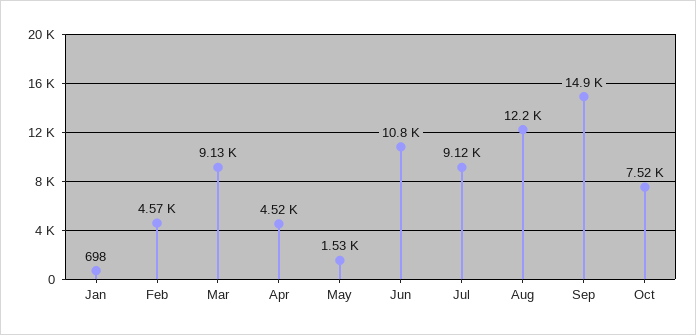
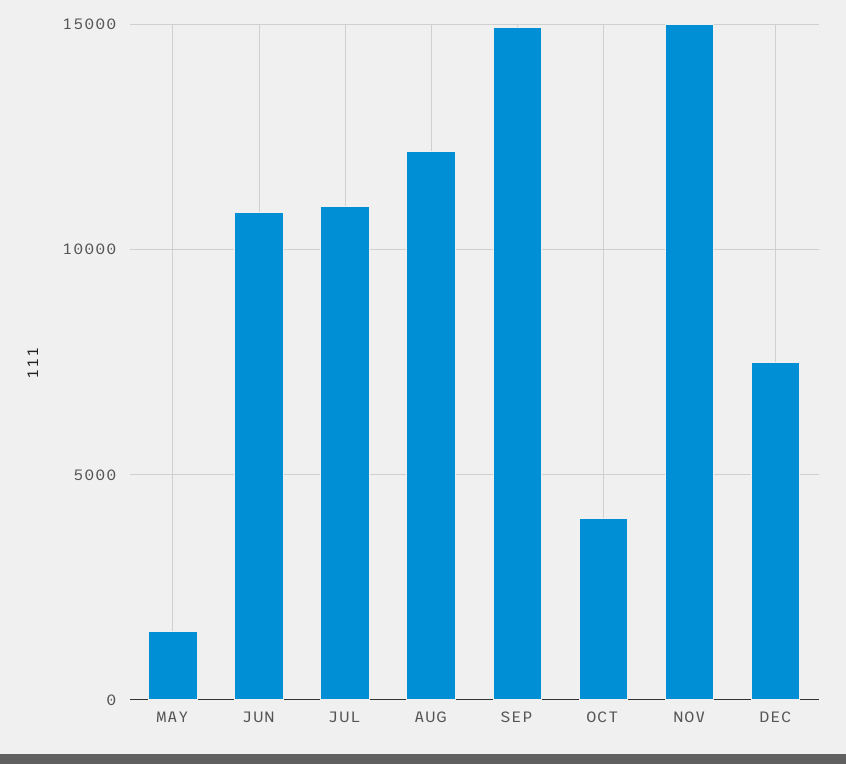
Jan: 698 -> none
Feb: 4570 -> none
Mar: 9130 -> none
Apr: 4520 -> none
Jul: 9120 -> 11000
Oct: 7520 -> 4000
NOV: none -> 15000
DEC: none -> 7500

